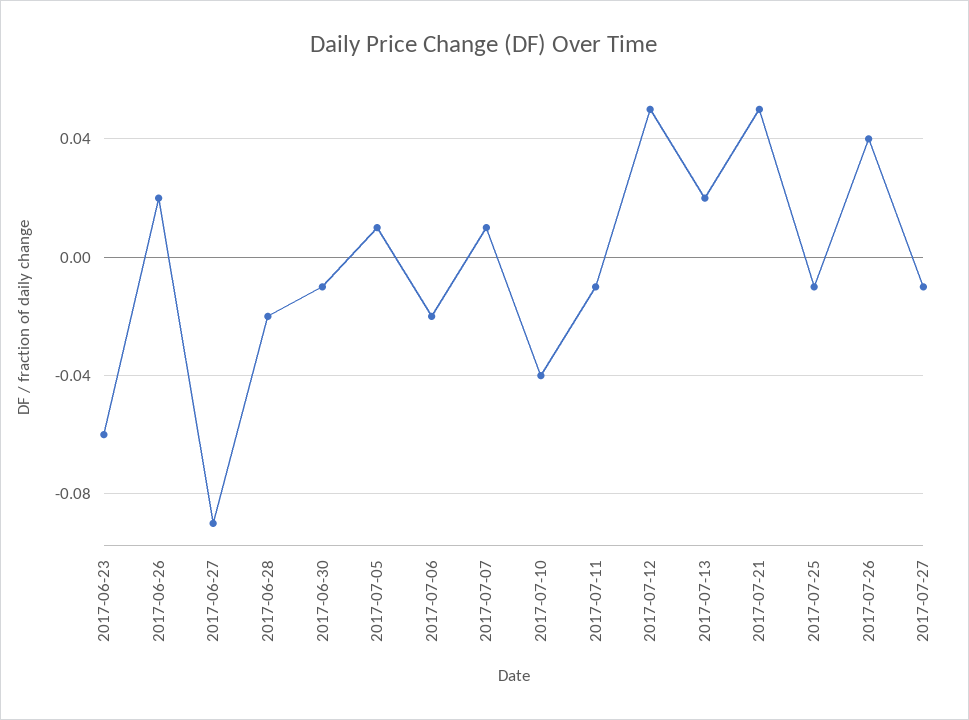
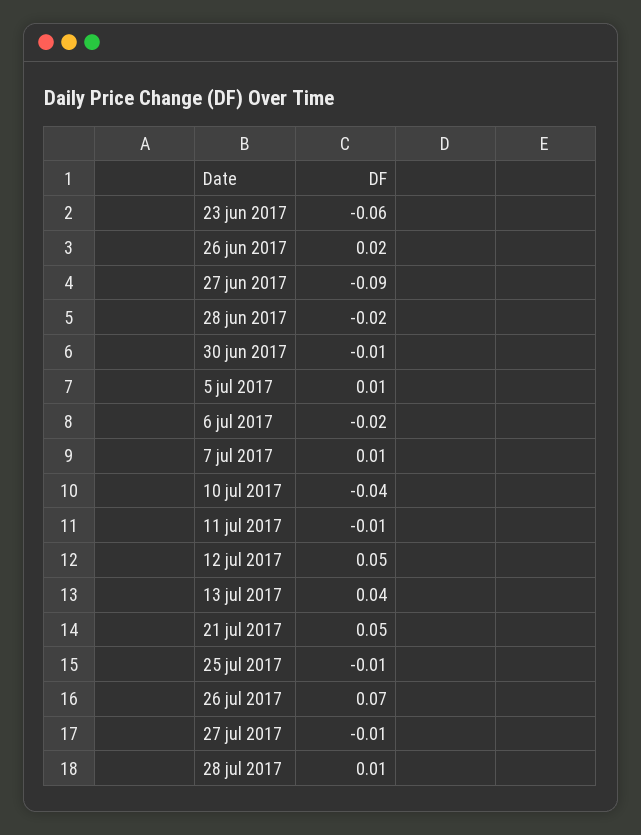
2017-07-13: 0.02 -> 0.04
2017-07-26: 0.04 -> 0.07
28 jul 2017: none -> 0.01

